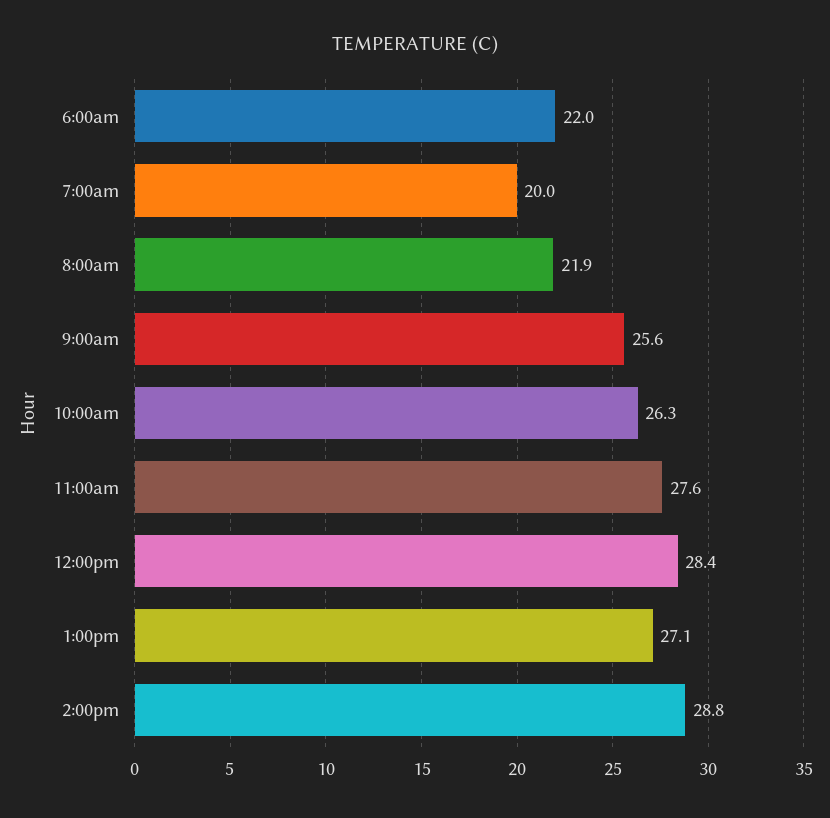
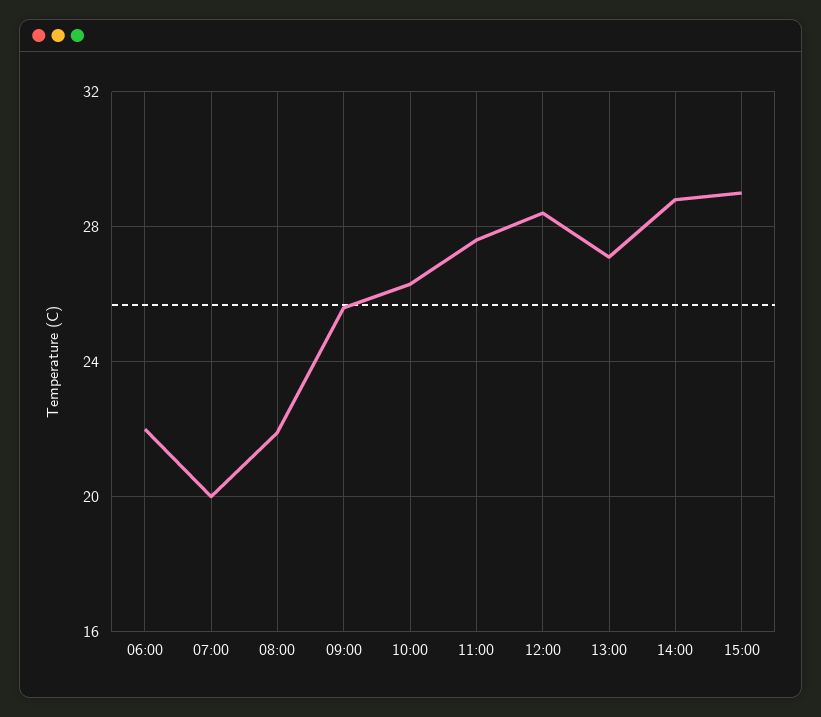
15:00: none -> 29

